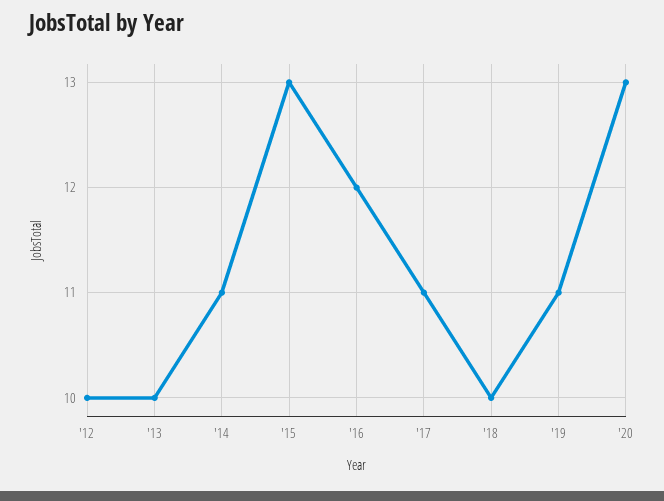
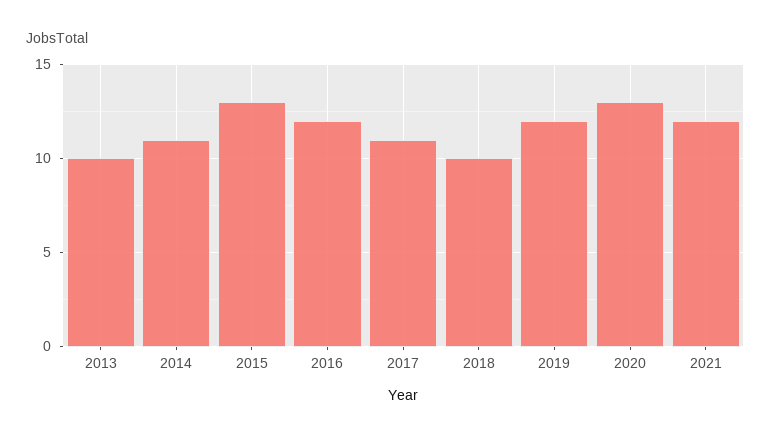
'12: 10 -> none
'19: 11 -> 12
2021: none -> 12

